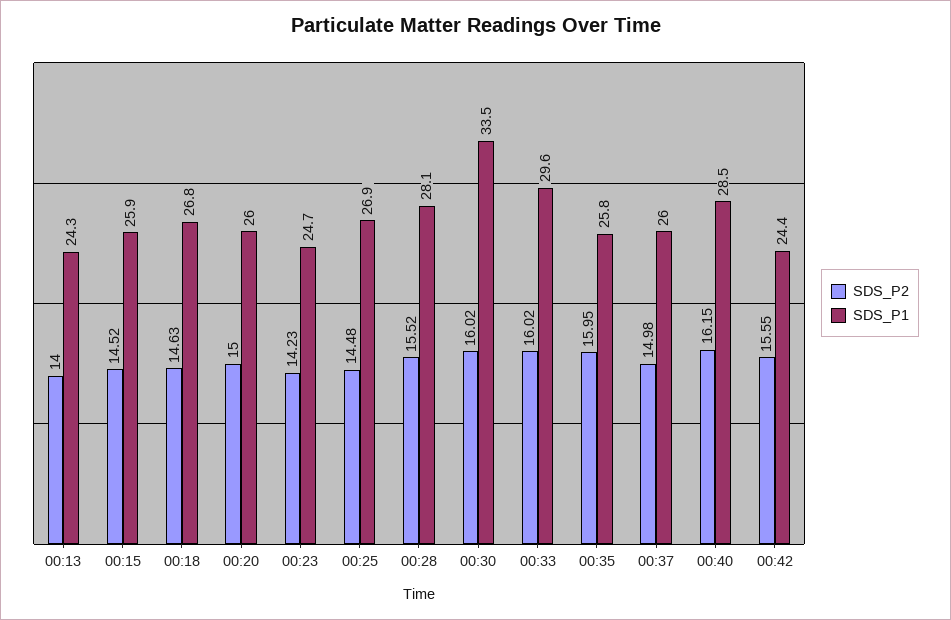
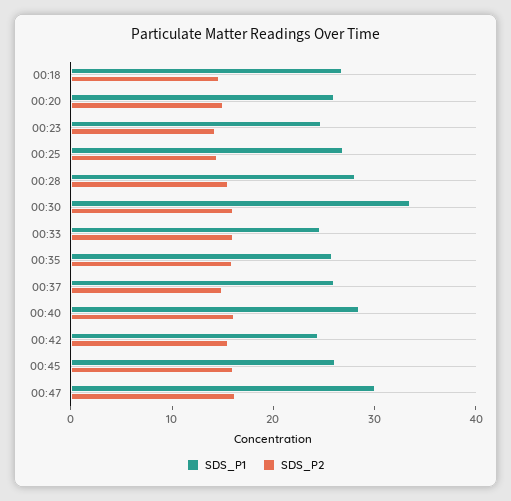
SDS_P2, 00:13: 14 -> none
SDS_P1, 00:13: 24.3 -> none
SDS_P2, 00:15: 14.52 -> none
SDS_P1, 00:15: 25.9 -> none
SDS_P1, 00:33: 29.6 -> 24
SDS_P1, 00:45: none -> 26
SDS_P2, 00:45: none -> 16
SDS_P1, 00:47: none -> 30
SDS_P2, 00:47: none -> 16

